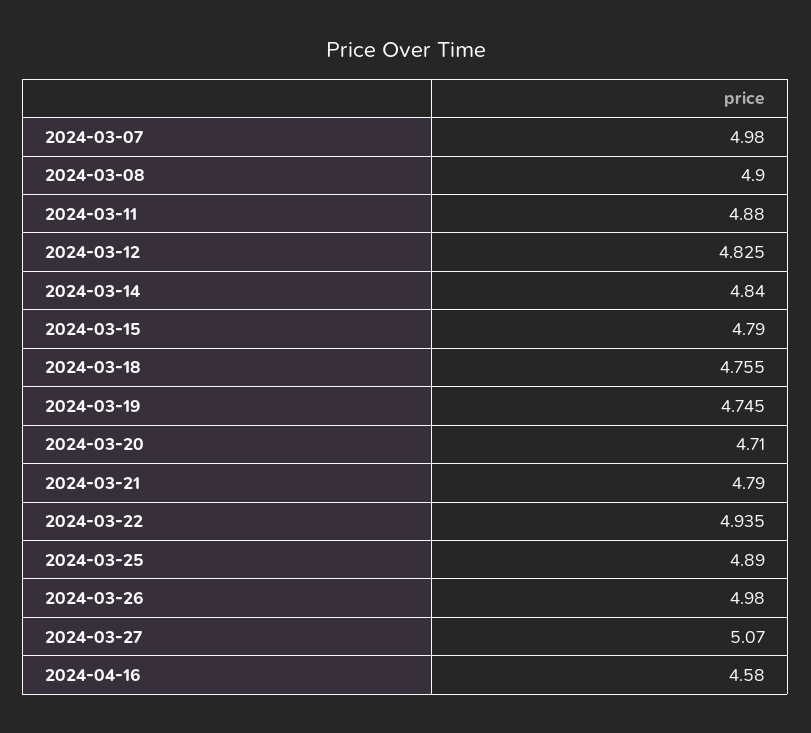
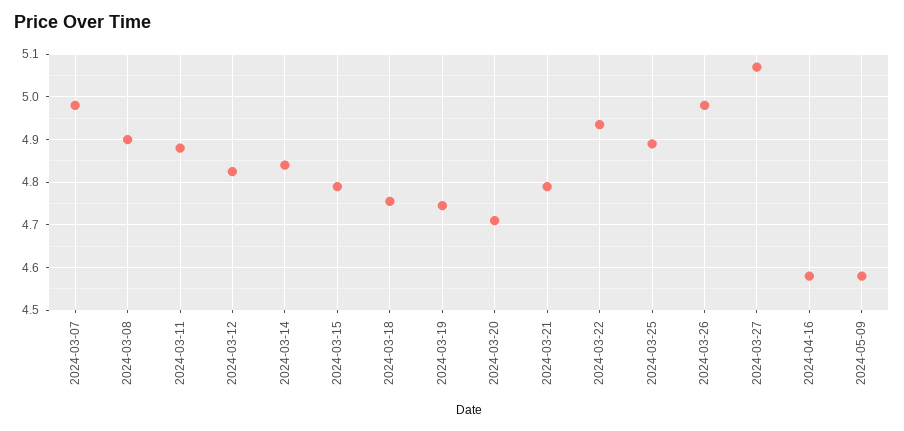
2024-05-09: none -> 4.58

